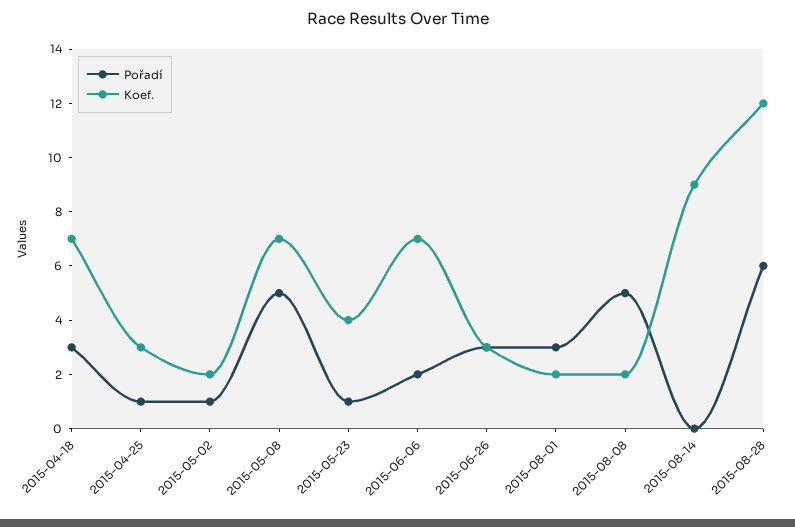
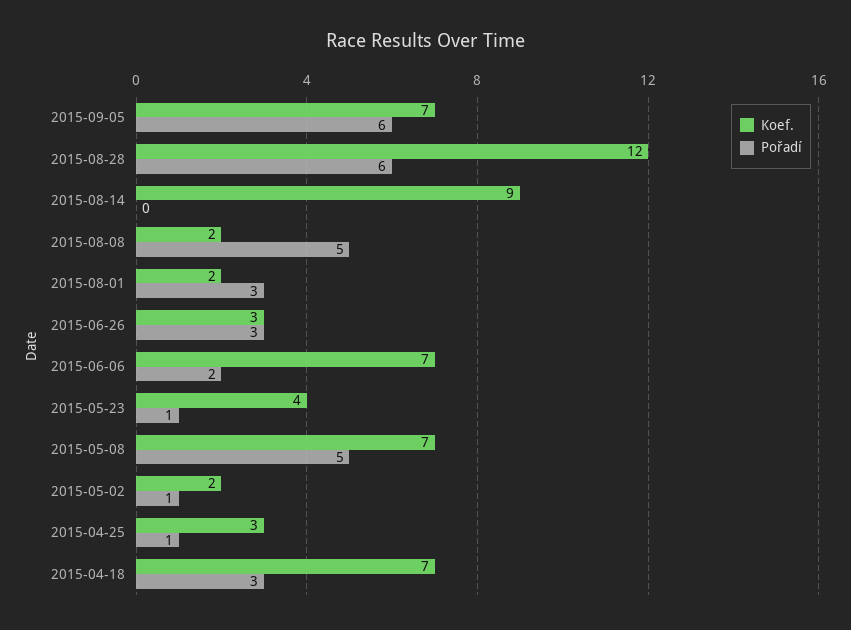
Koef., 2015-09-05: none -> 7
Pořadí, 2015-09-05: none -> 6

